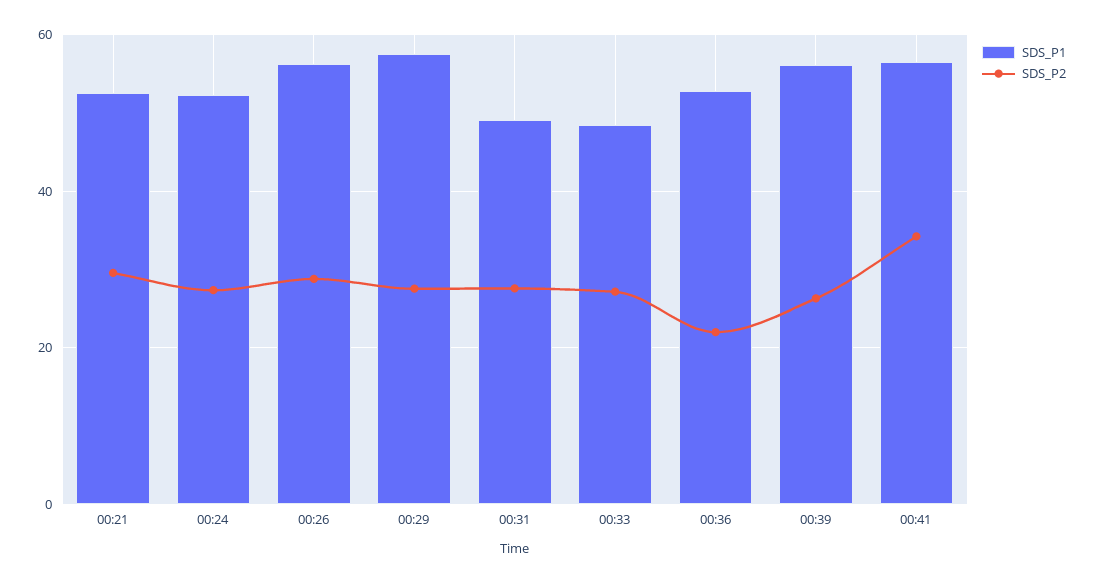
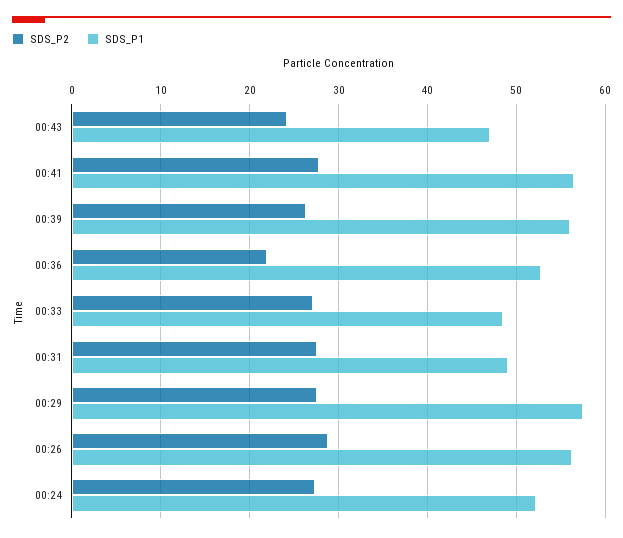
SDS_P1, 00:21: 52 -> none
SDS_P2, 00:21: 30 -> none
SDS_P2, 00:41: 34 -> 28
SDS_P2, 00:43: none -> 24
SDS_P1, 00:43: none -> 47

